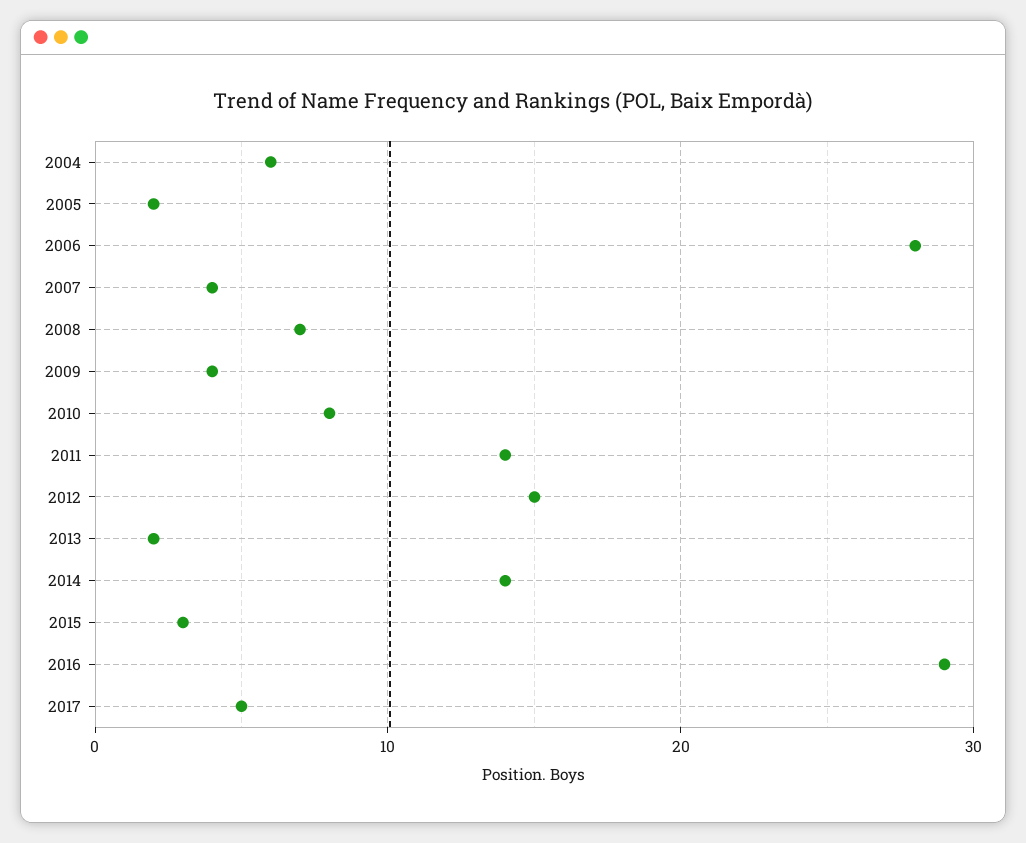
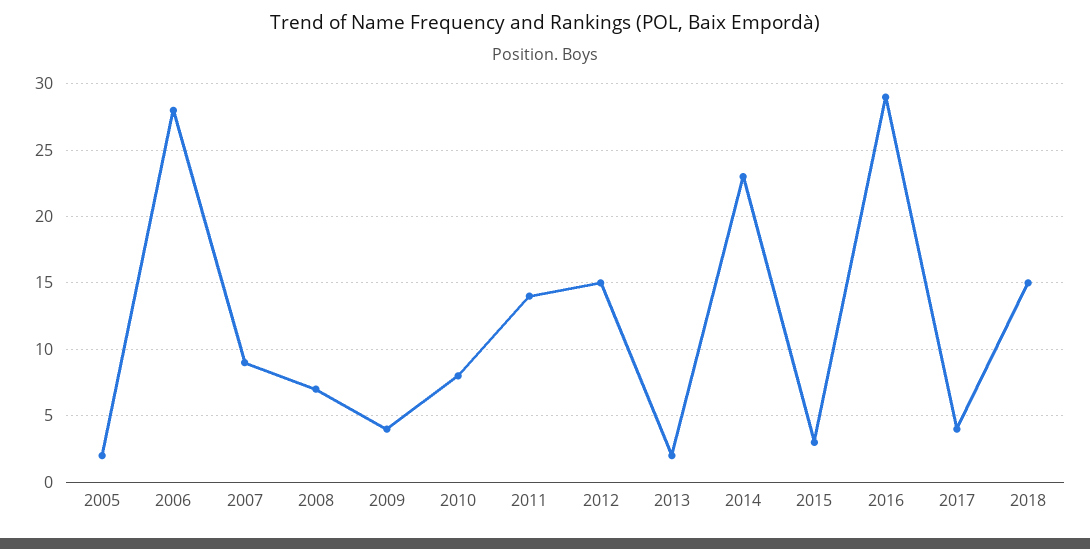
2004: 6 -> none
2007: 4 -> 9
2014: 14 -> 23
2017: 5 -> 4
2018: none -> 15

